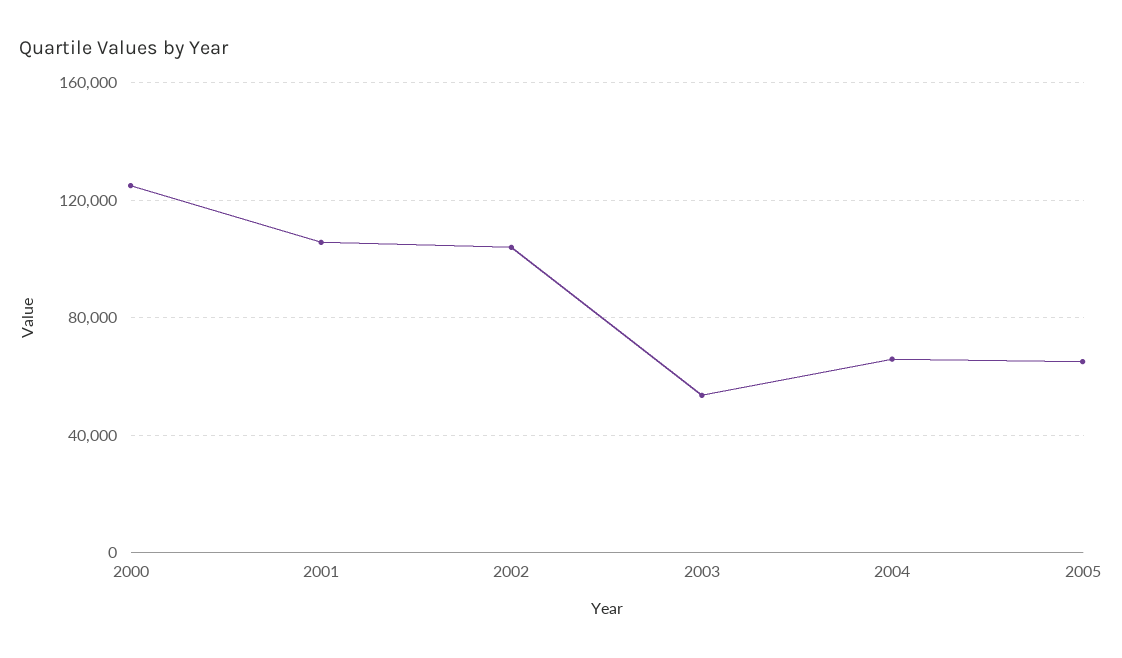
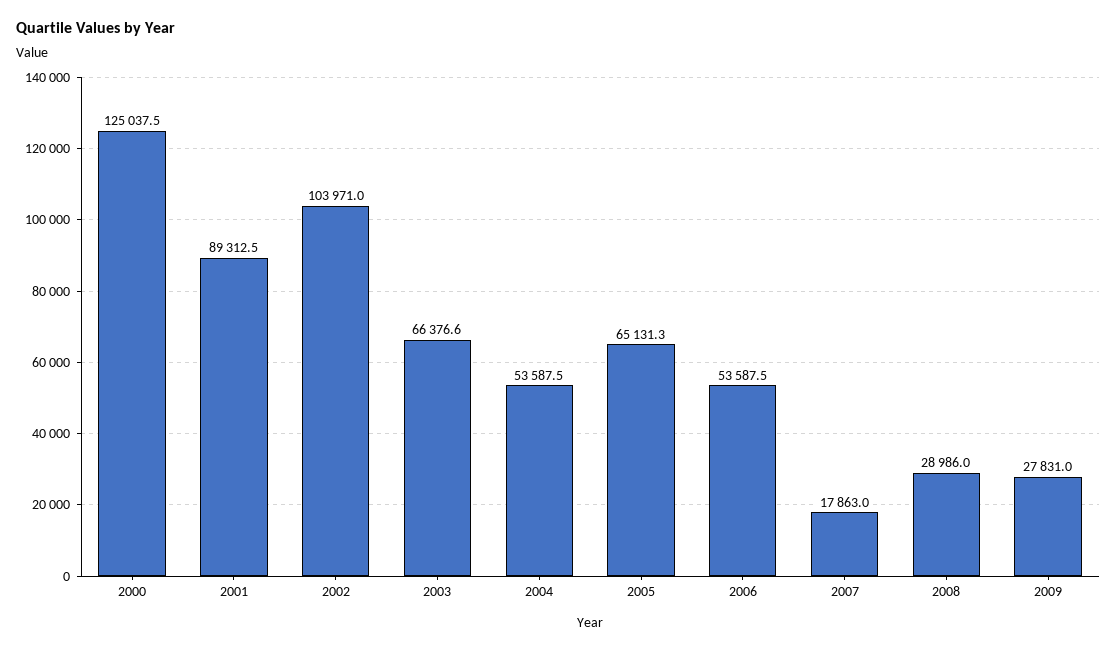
2001: 105000 -> 89312.5
2003: 55000 -> 66376.6
2004: 65000 -> 53587.5
2006: none -> 53587.5
2007: none -> 17863
2008: none -> 28986
2009: none -> 27831

